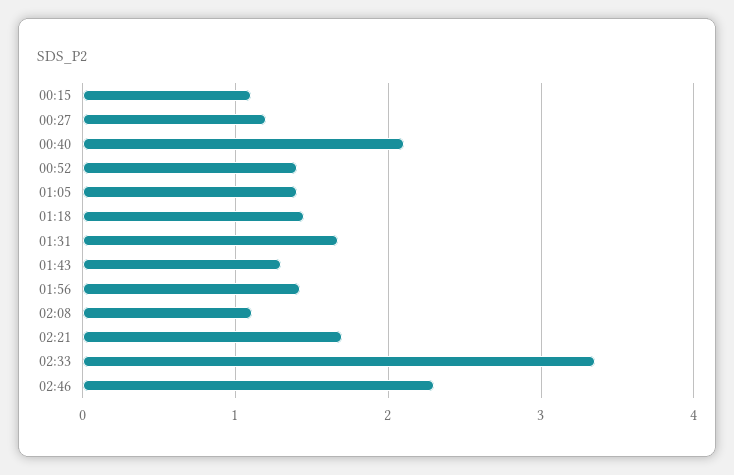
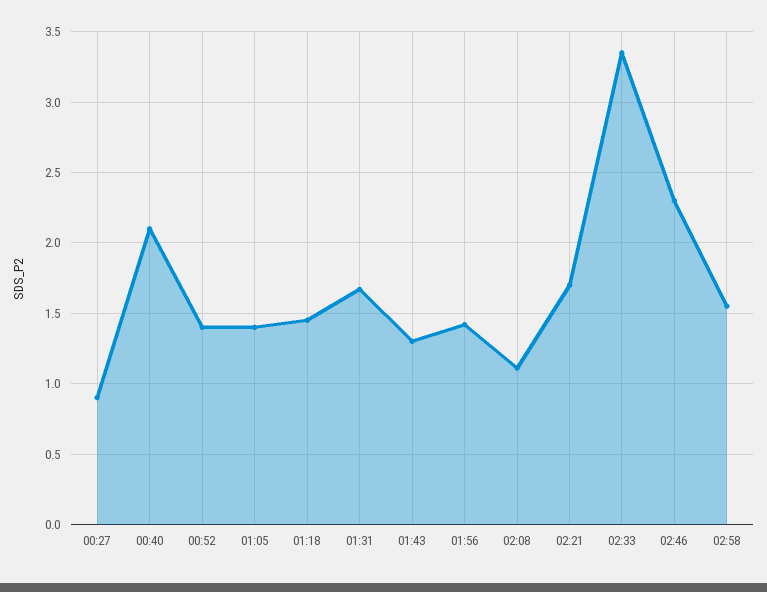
00:15: 1.1 -> none
00:27: 1.2 -> 0.9
02:58: none -> 1.55

